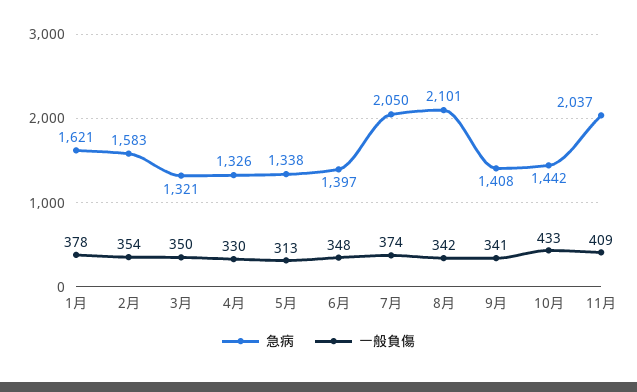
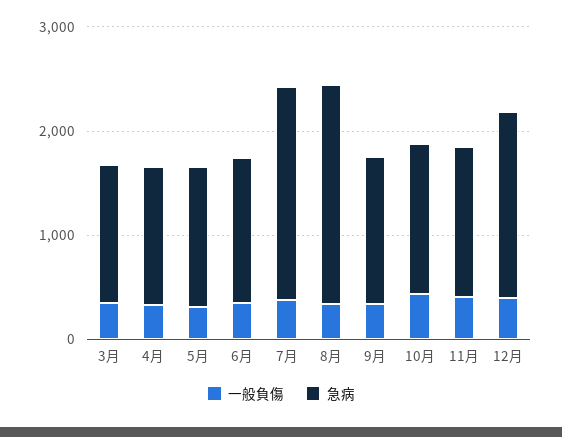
急病, 1月: 1621 -> none
一般負傷, 1月: 378 -> none
急病, 2月: 1583 -> none
一般負傷, 2月: 354 -> none
急病, 11月: 2037 -> 1400
一般負傷, 12月: none -> 400
急病, 12月: none -> 1800

